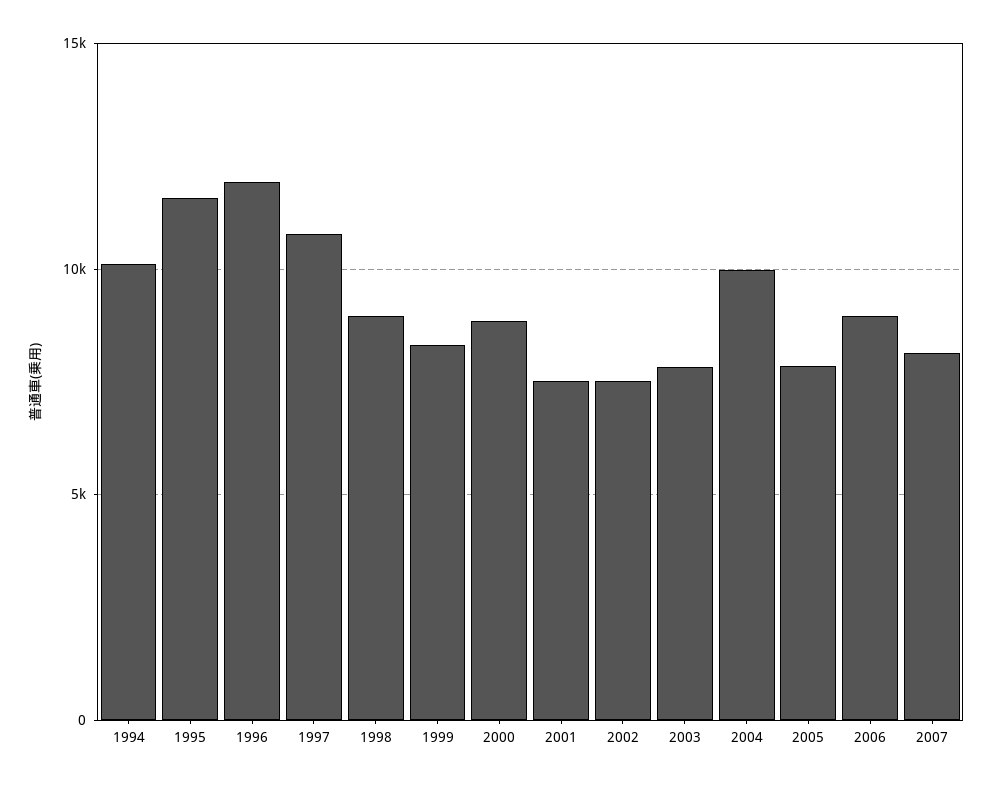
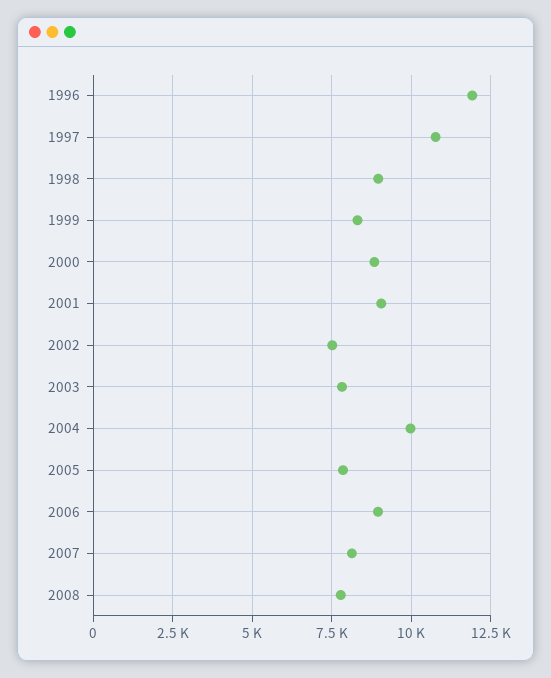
1994: 10000 -> none
1995: 11500 -> none
2001: 7500 -> 9000
2008: none -> 7750

